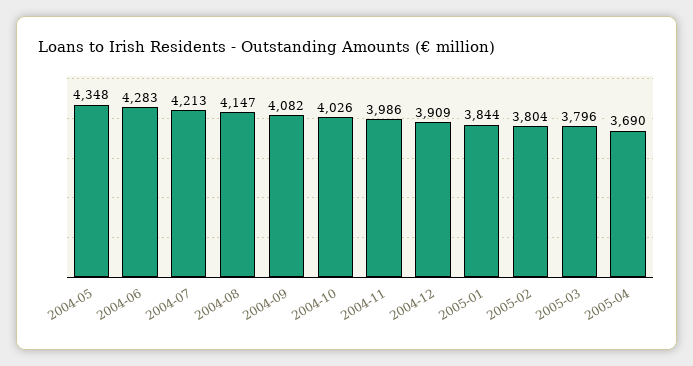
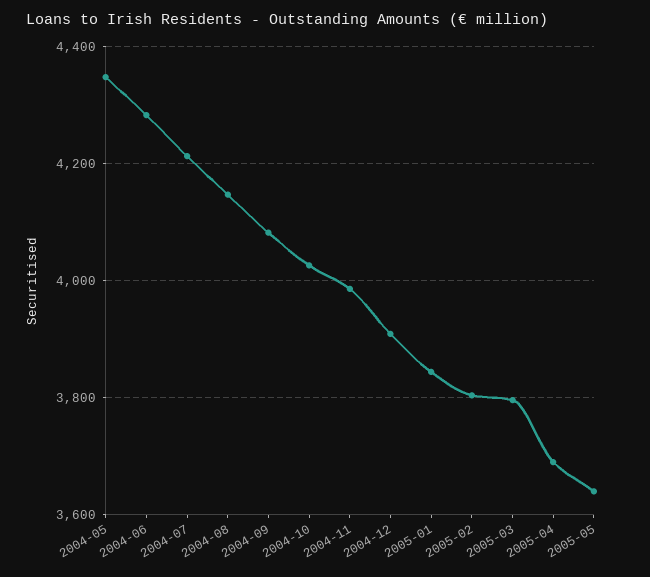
2005-05: none -> 3640

